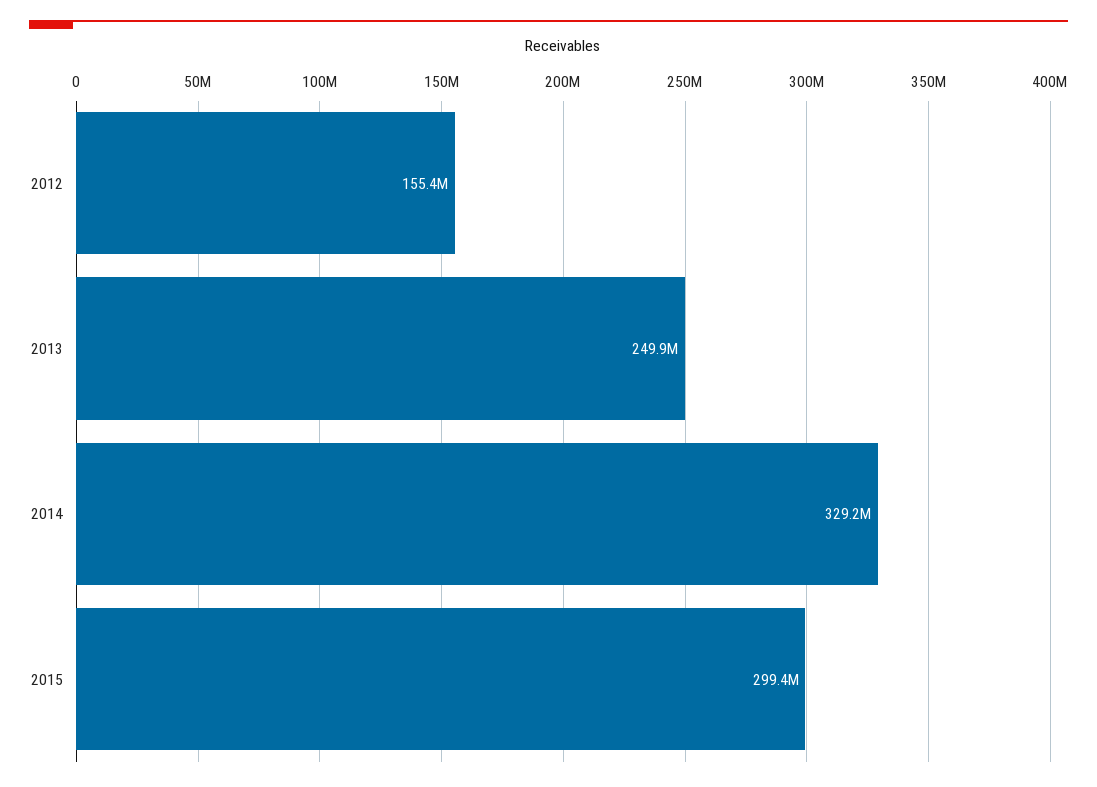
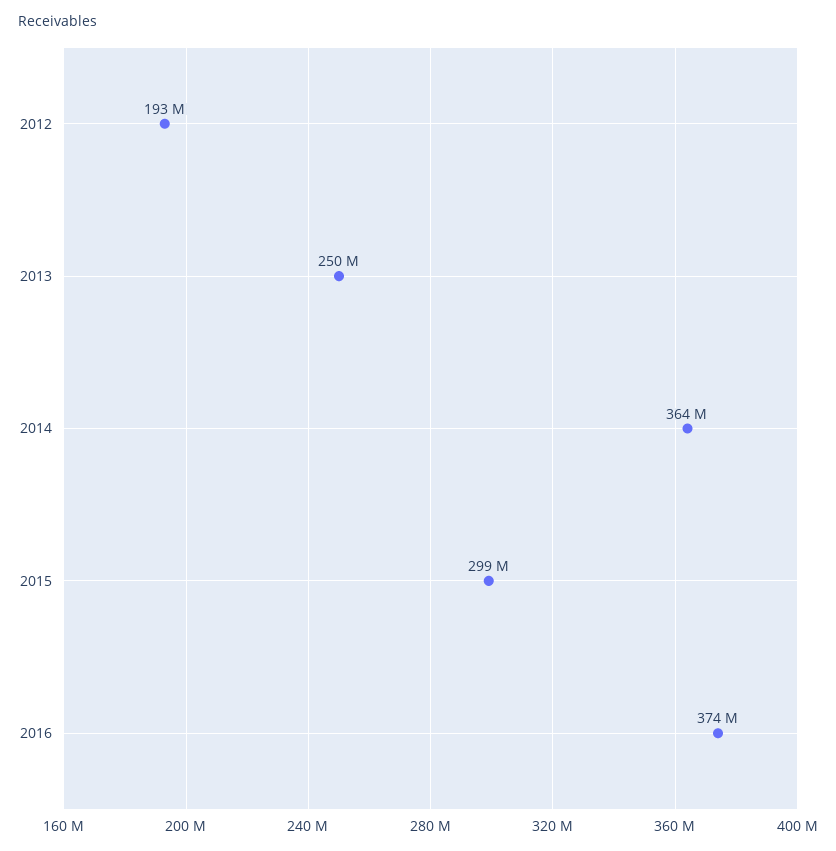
2012: 155400000 -> 193000000
2014: 329200000 -> 364000000
2016: none -> 374000000

